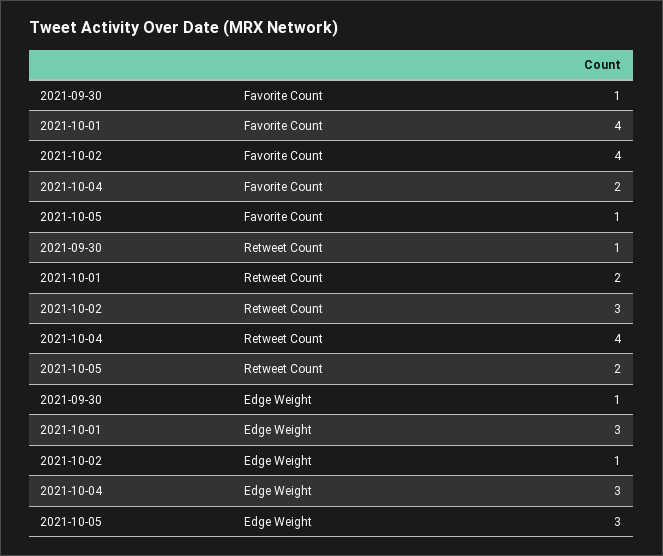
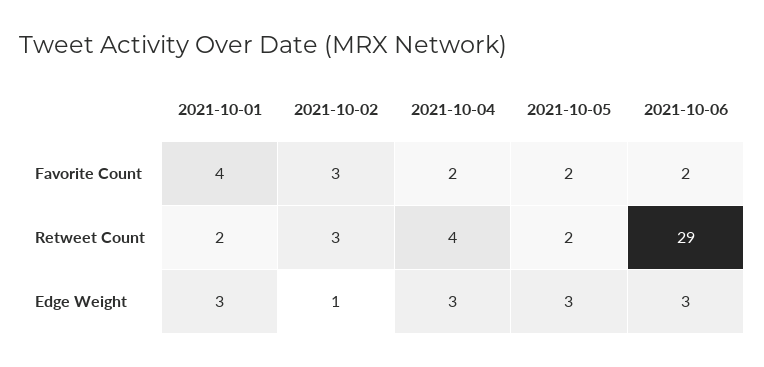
2021-09-30, Favorite Count: 1 -> none
2021-10-02, Favorite Count: 4 -> 3
2021-10-05, Favorite Count: 1 -> 2
2021-09-30, Retweet Count: 1 -> none
2021-09-30, Edge Weight: 1 -> none
2021-10-06, Favorite Count: none -> 2
2021-10-06, Retweet Count: none -> 29
2021-10-06, Edge Weight: none -> 3

